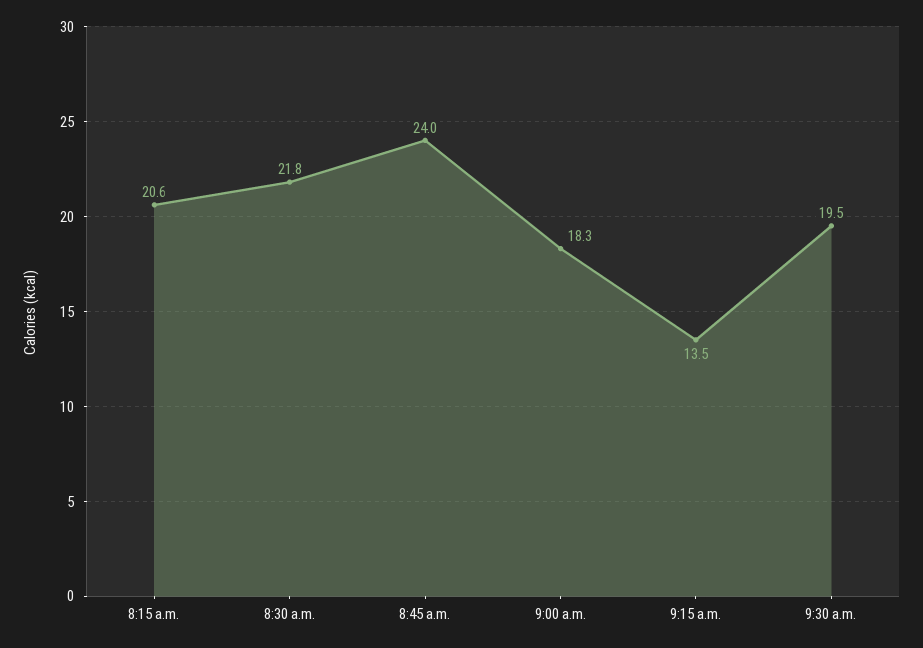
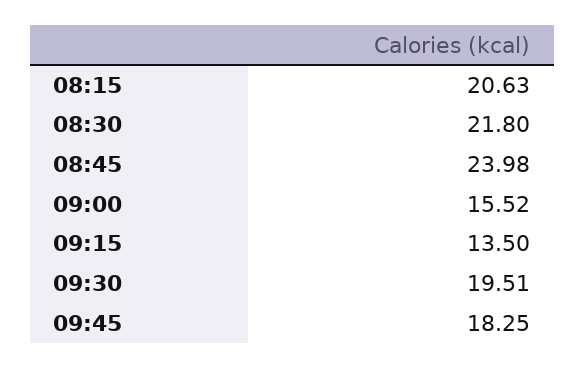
9:00 a.m.: 18.3 -> 15.52
09:45: none -> 18.25

